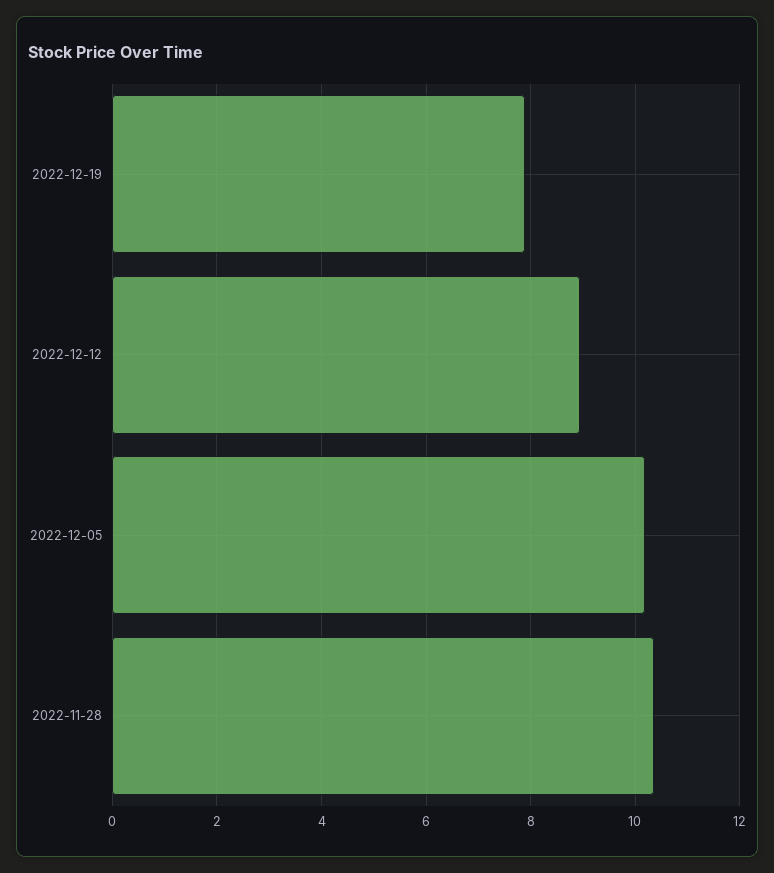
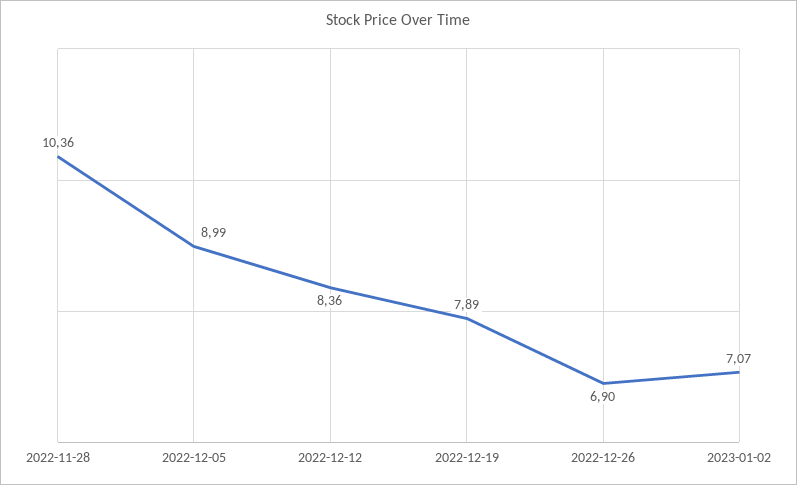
2022-12-12: 9 -> 8.36
2022-12-05: 10.2 -> 8.99
2022-12-26: none -> 6.9
2023-01-02: none -> 7.07

